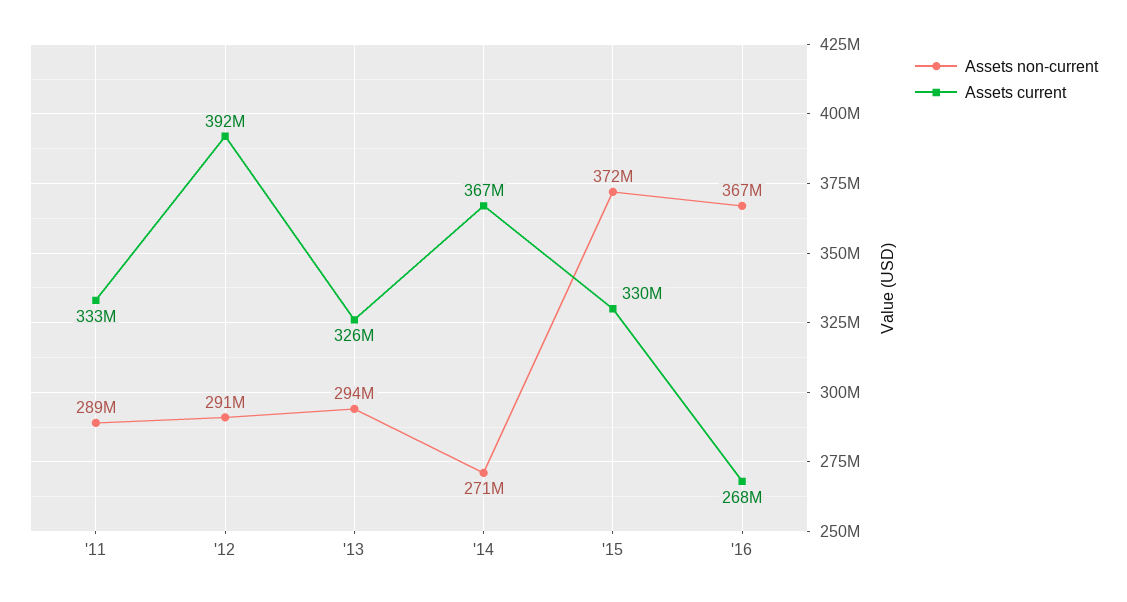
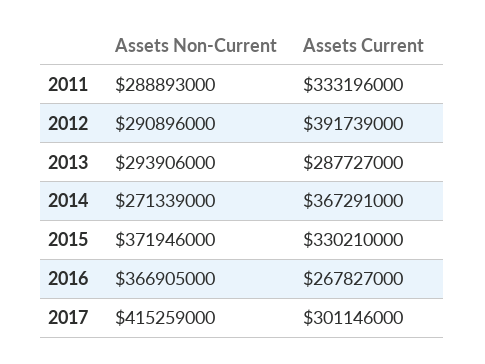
Assets current, '13: 326000000 -> 287727000
Assets non-current, 2017: none -> 415259000
Assets current, 2017: none -> 301146000

